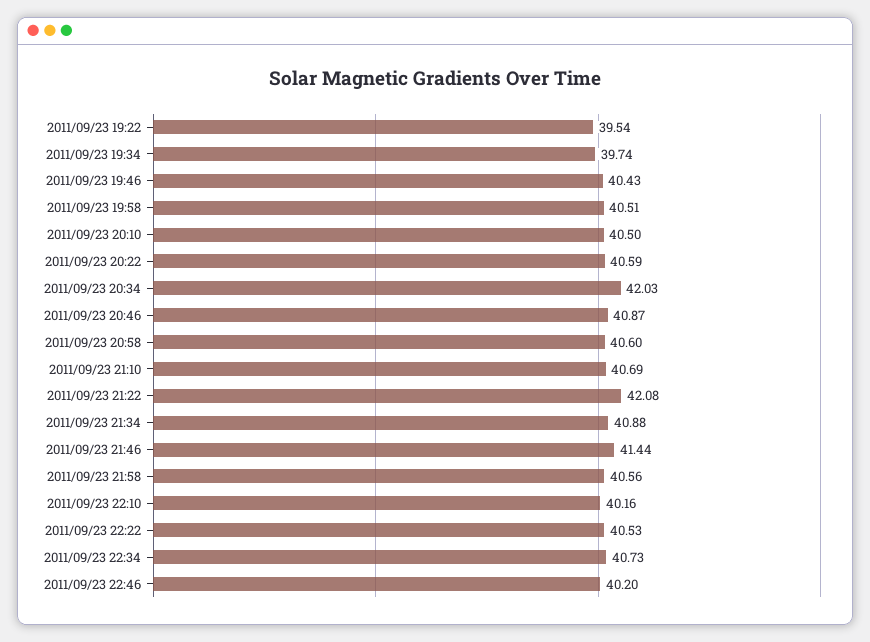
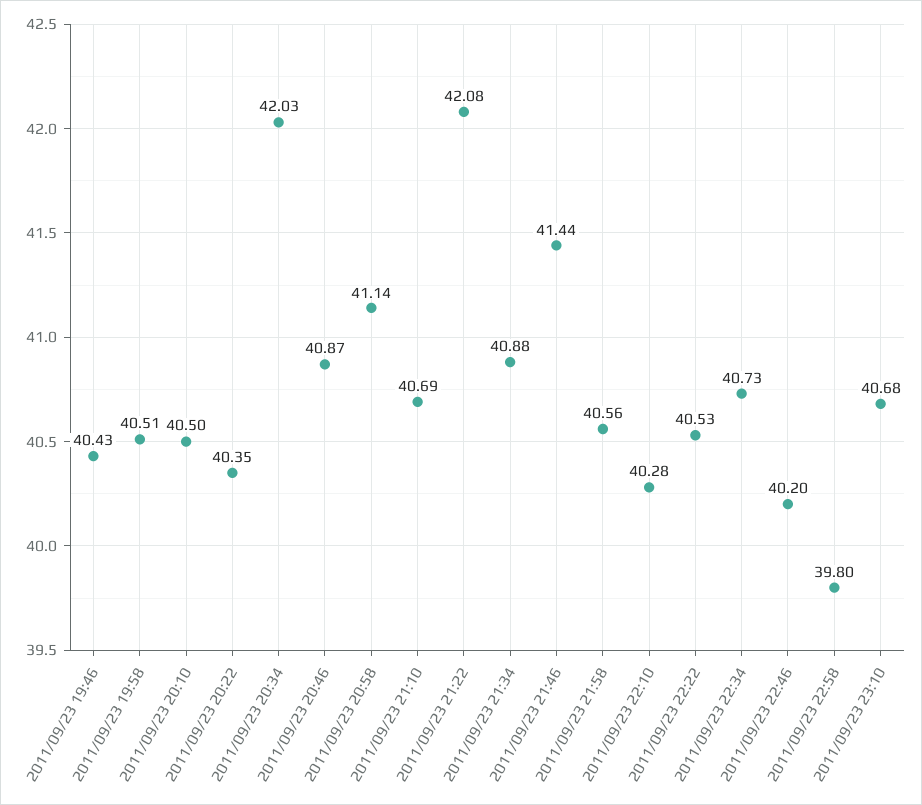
2011/09/23 19:22: 39.54 -> none
2011/09/23 19:34: 39.74 -> none
2011/09/23 20:22: 40.59 -> 40.35
2011/09/23 20:58: 40.6 -> 41.14
2011/09/23 22:10: 40.16 -> 40.28
2011/09/23 22:58: none -> 39.8
2011/09/23 23:10: none -> 40.68

